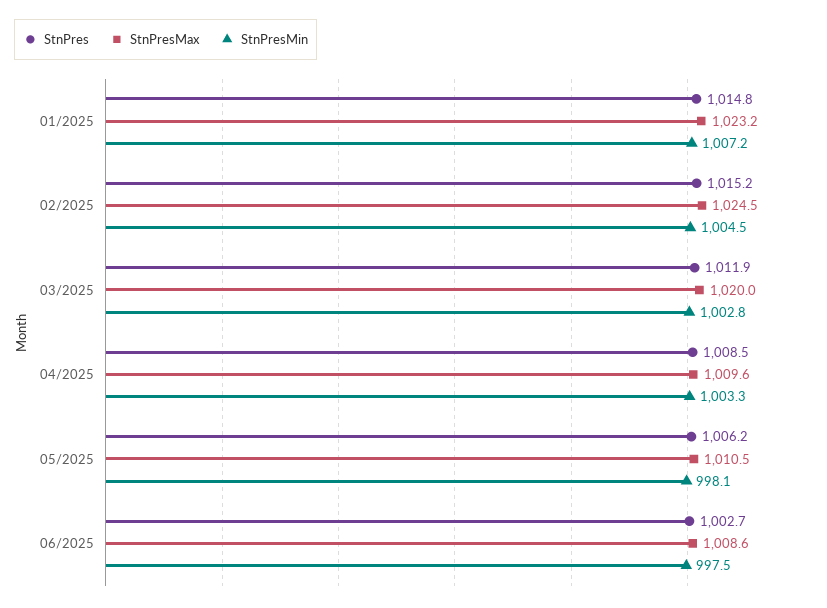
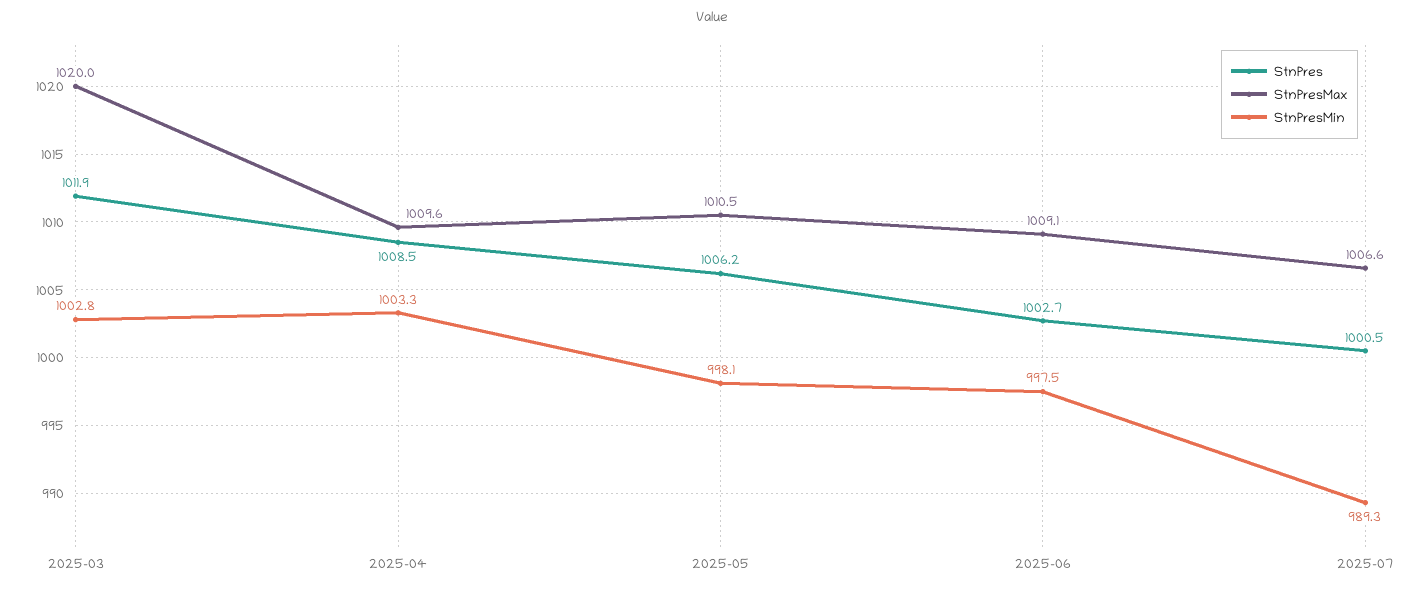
StnPres, 01/2025: 1014.8 -> none
StnPresMax, 01/2025: 1023.2 -> none
StnPresMin, 01/2025: 1007.2 -> none
StnPres, 02/2025: 1015.2 -> none
StnPresMax, 02/2025: 1024.5 -> none
StnPresMin, 02/2025: 1004.5 -> none
StnPresMax, 06/2025: 1008.6 -> 1009.1
StnPres, 2025-07: none -> 1000.5
StnPresMax, 2025-07: none -> 1006.6
StnPresMin, 2025-07: none -> 989.3

